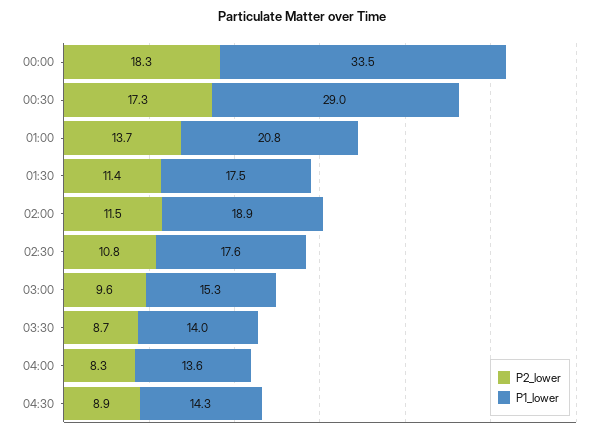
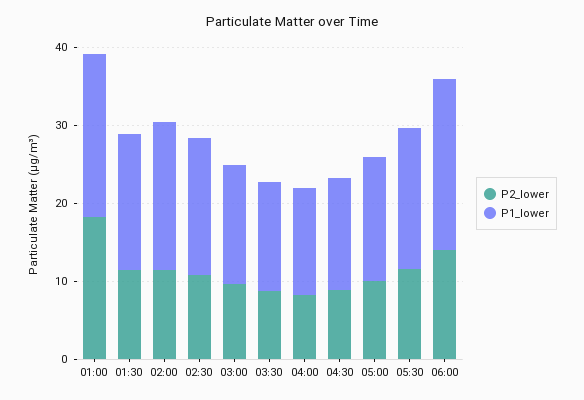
P2_lower, 00:00: 18.3 -> none
P1_lower, 00:00: 33.5 -> none
P2_lower, 00:30: 17.3 -> none
P1_lower, 00:30: 29 -> none
P2_lower, 01:00: 13.7 -> 18
P2_lower, 05:00: none -> 10
P1_lower, 05:00: none -> 16
P2_lower, 05:30: none -> 12
P1_lower, 05:30: none -> 18
P2_lower, 06:00: none -> 14
P1_lower, 06:00: none -> 22

